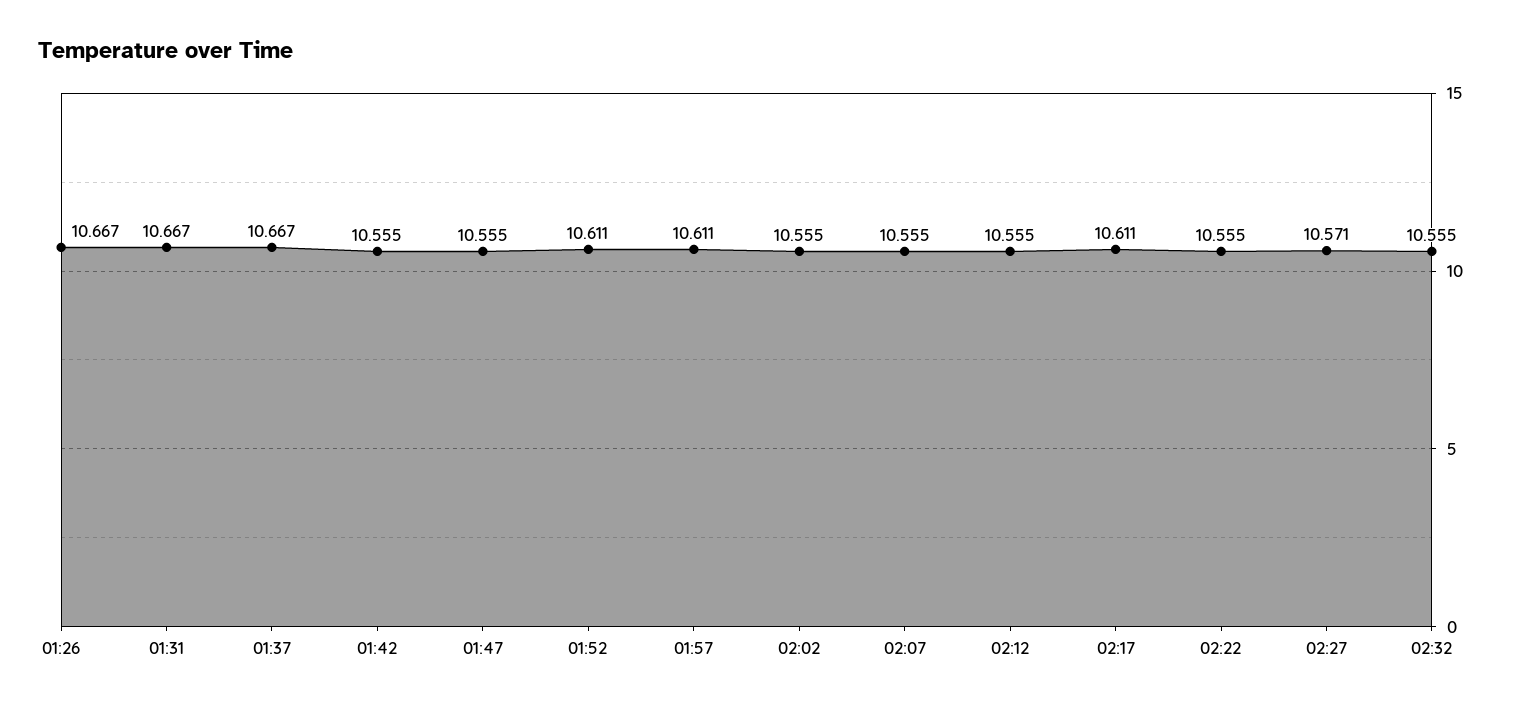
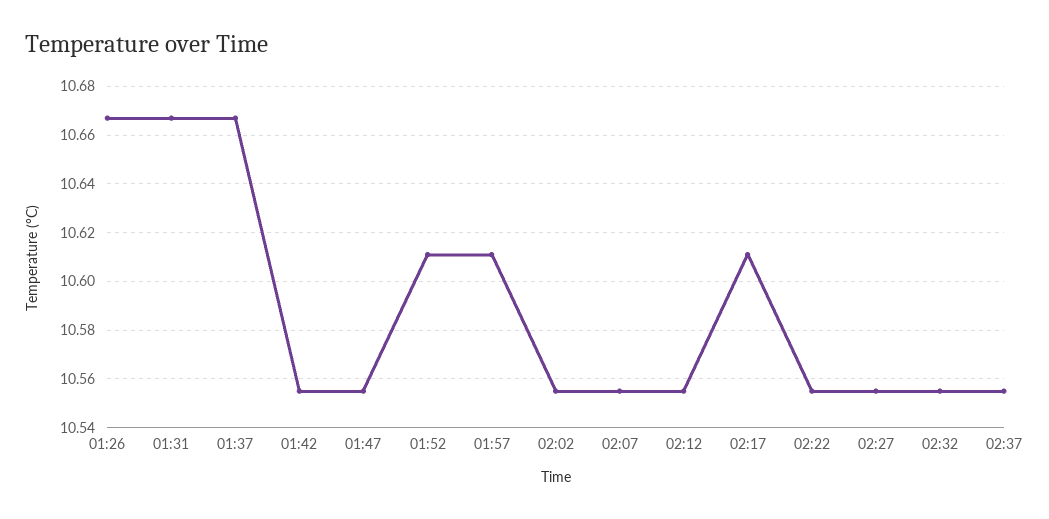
02:27: 10.571 -> 10.555
02:37: none -> 10.555

